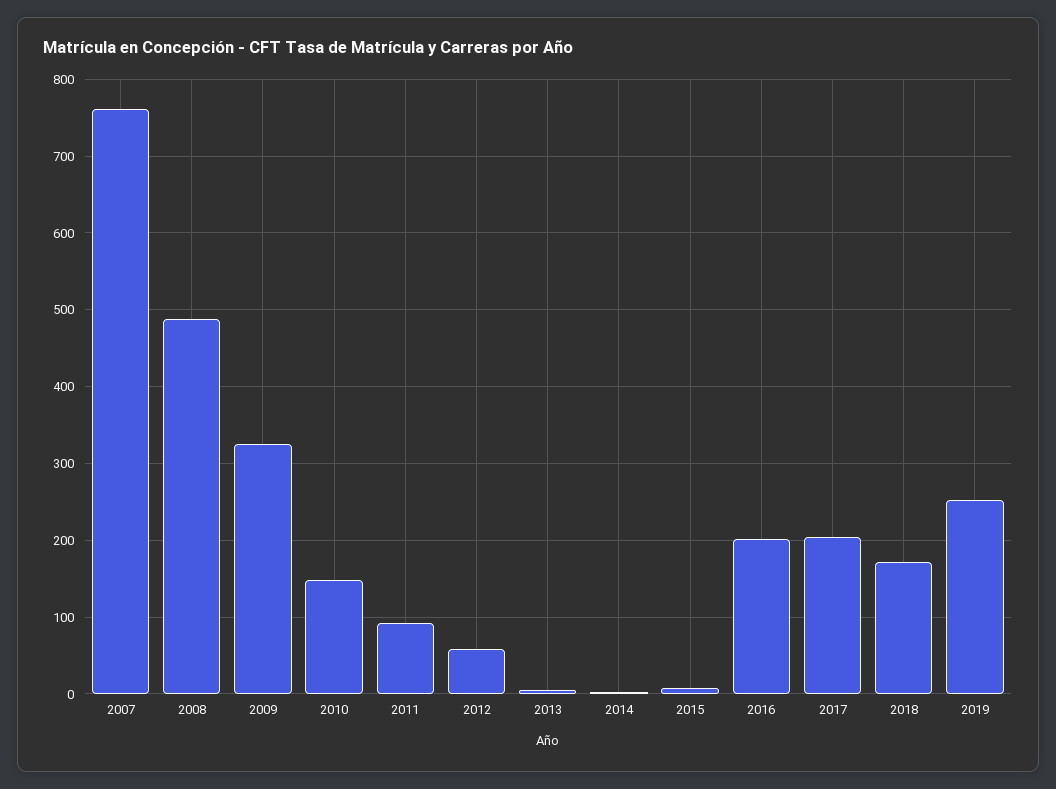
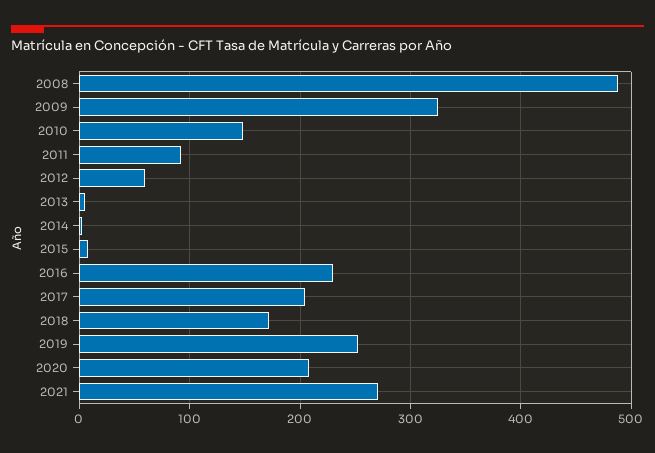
2007: 760 -> none
2016: 200 -> 230
2020: none -> 210
2021: none -> 270

